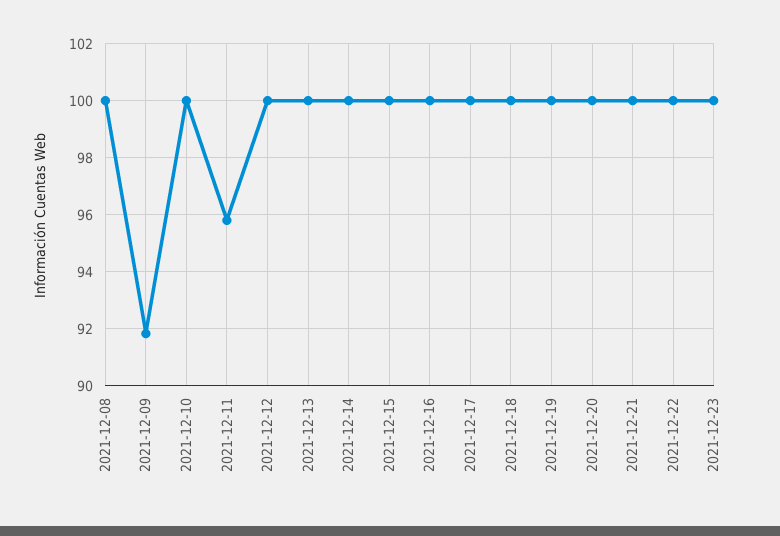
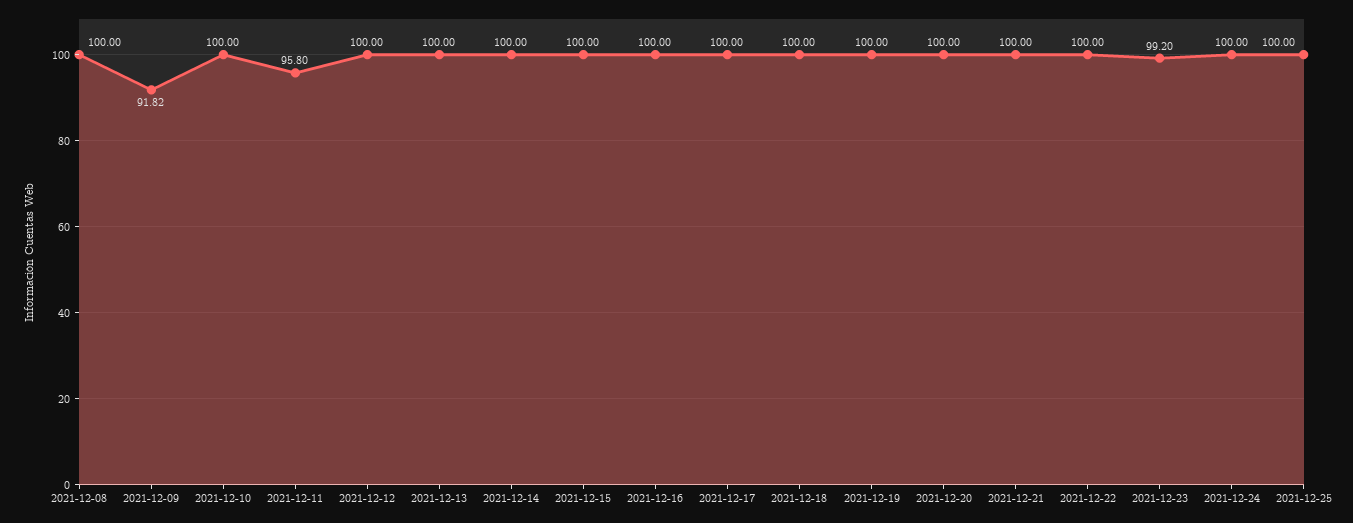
2021-12-23: 100 -> 99.2
2021-12-24: none -> 100
2021-12-25: none -> 100

